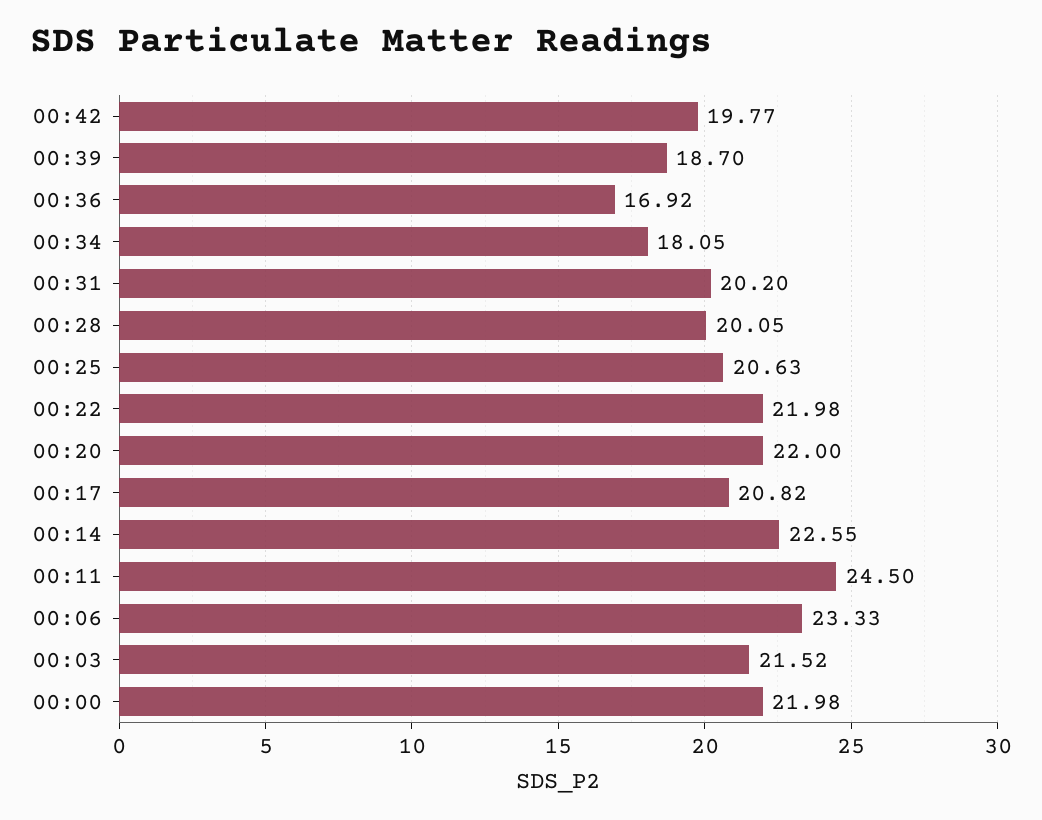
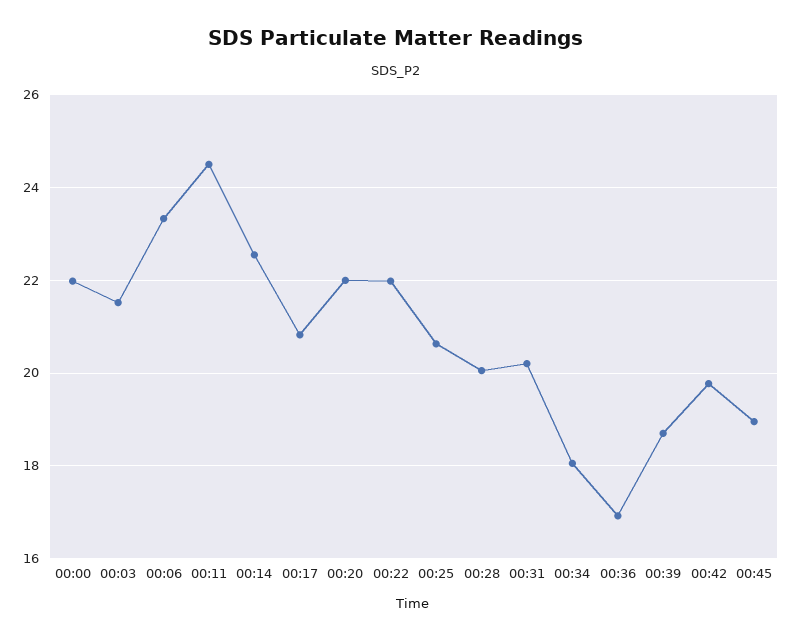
00:45: none -> 19

